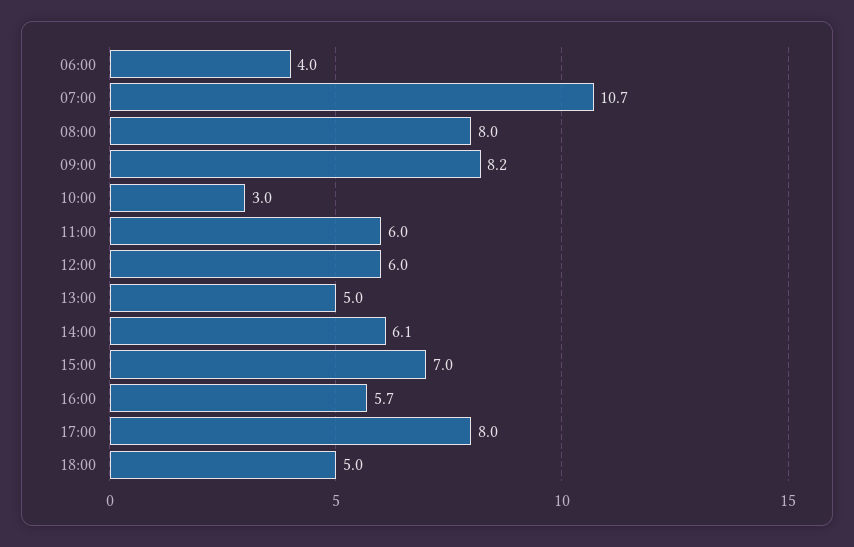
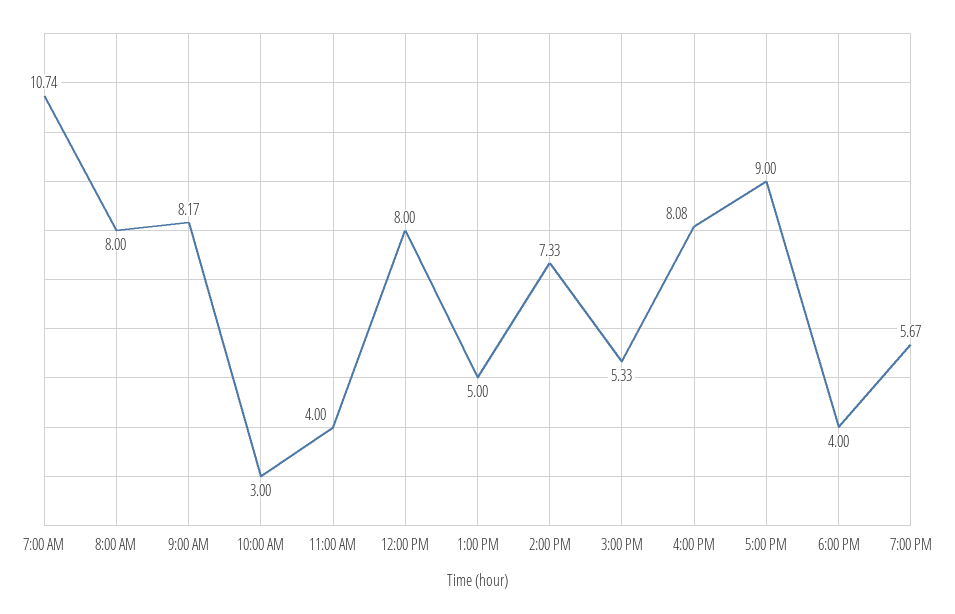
06:00: 4 -> none
11:00: 6 -> 4
12:00: 6 -> 8
14:00: 6.1 -> 7.33
15:00: 7 -> 5.33
16:00: 5.7 -> 8.08
17:00: 8 -> 9
18:00: 5 -> 4
7:00 PM: none -> 5.67

